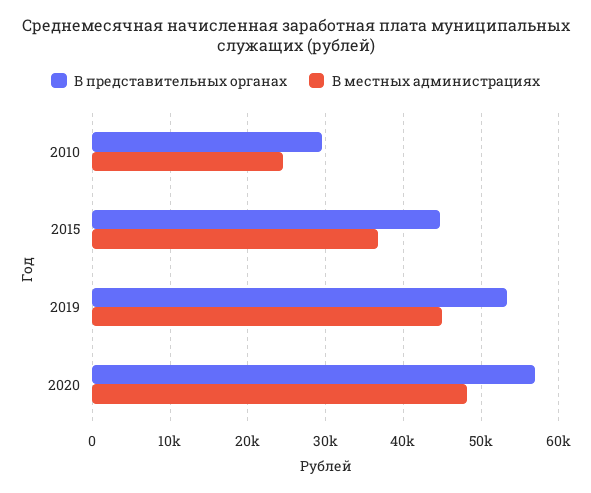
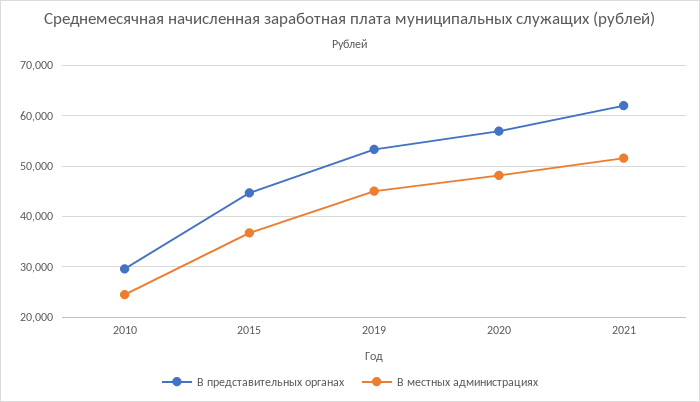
В представительных органах, 2021: none -> 62000
В местных администрациях, 2021: none -> 52000

